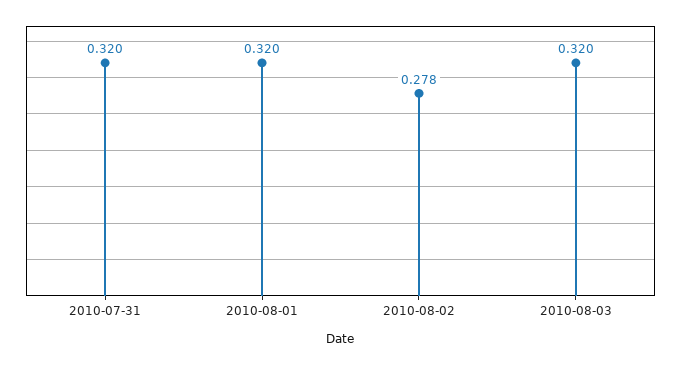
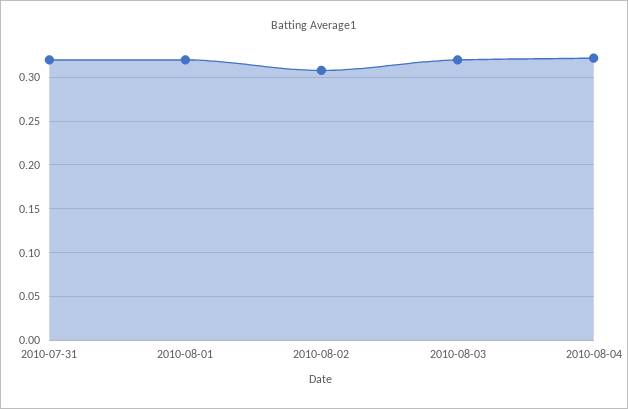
2010-08-02: 0.278 -> 0.31
2010-08-04: none -> 0.32

